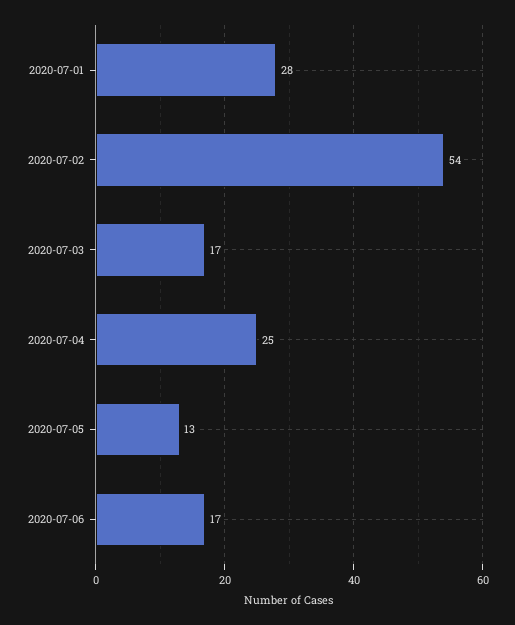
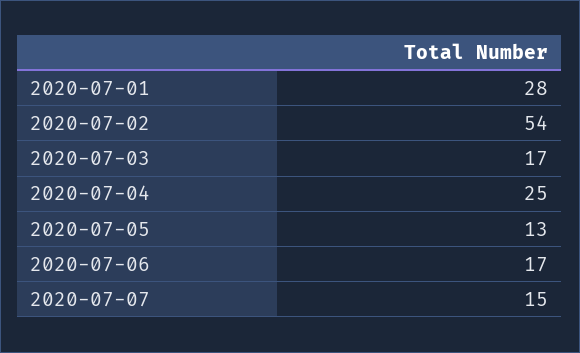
2020-07-07: none -> 15

